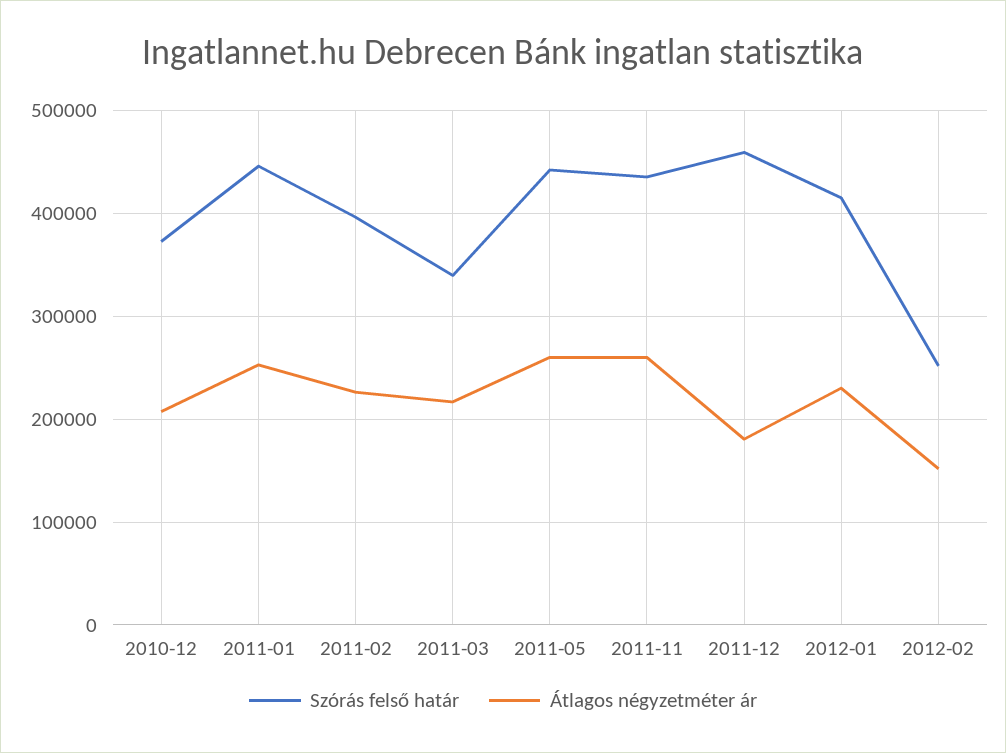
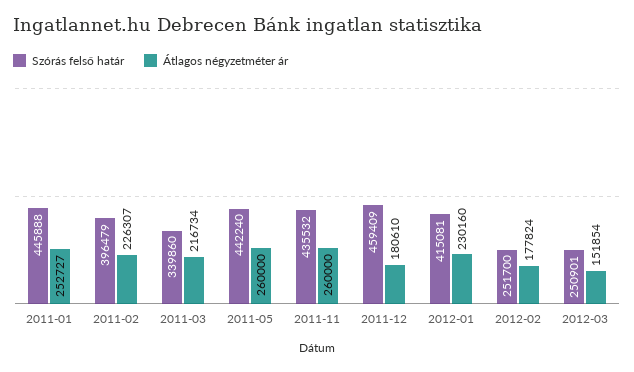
Szórás felső határ, 2010-12: 370000 -> none
Átlagos négyzetméter ár, 2010-12: 210000 -> none
Átlagos négyzetméter ár, 2012-02: 150000 -> 177824
Szórás felső határ, 2012-03: none -> 250901
Átlagos négyzetméter ár, 2012-03: none -> 151854

